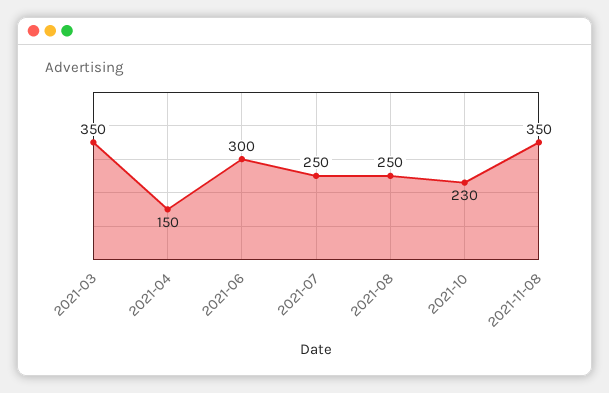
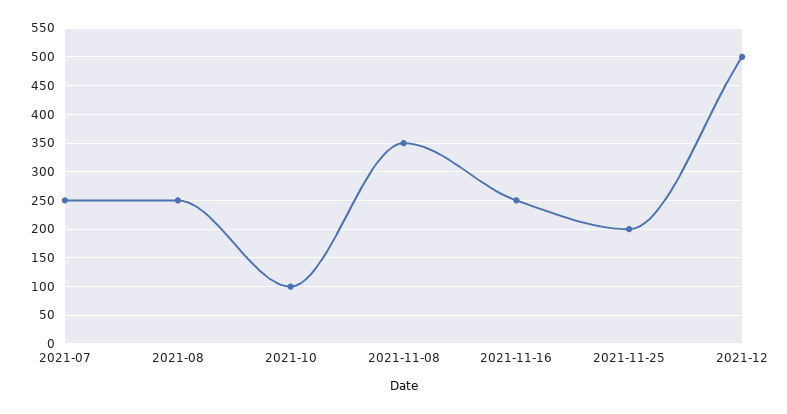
2021-03: 350 -> none
2021-04: 150 -> none
2021-06: 300 -> none
2021-10: 230 -> 100
2021-11-16: none -> 250
2021-11-25: none -> 200
2021-12: none -> 500

